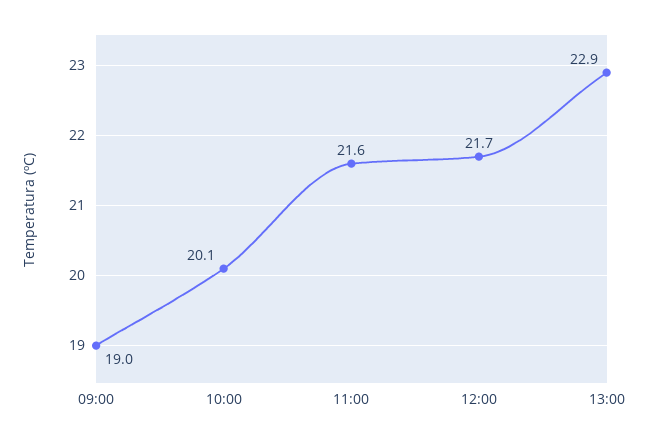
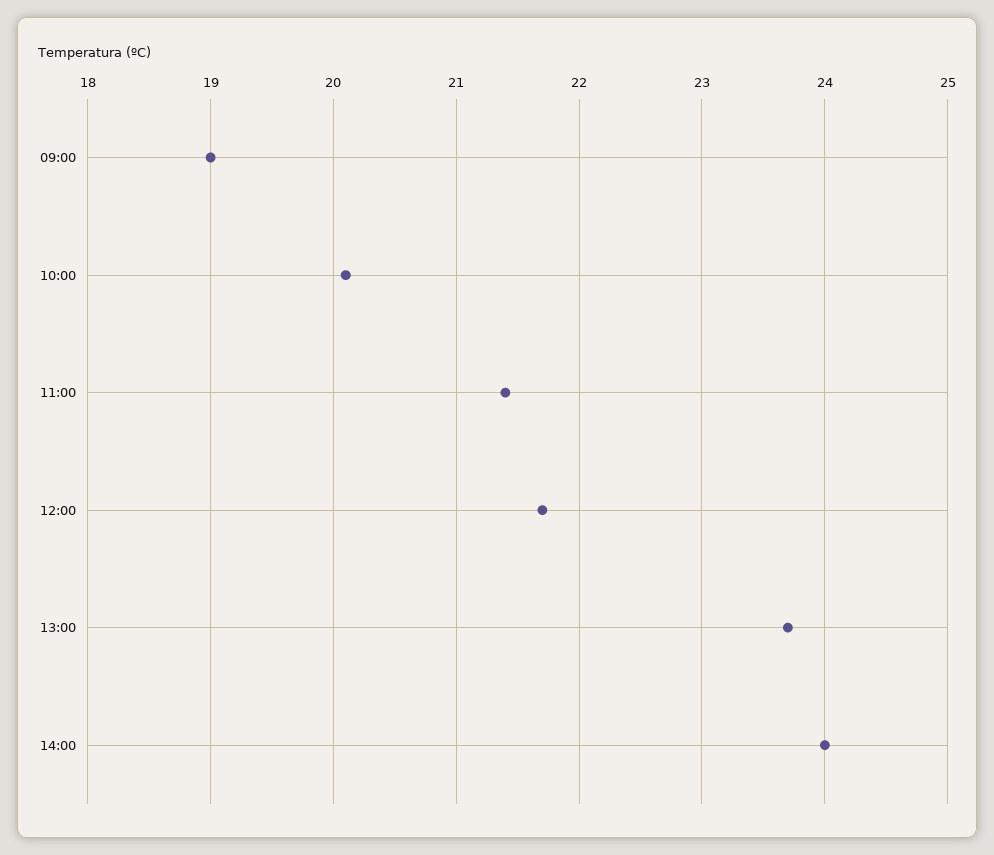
11:00: 21.6 -> 21.4
13:00: 22.9 -> 23.7
14:00: none -> 24

